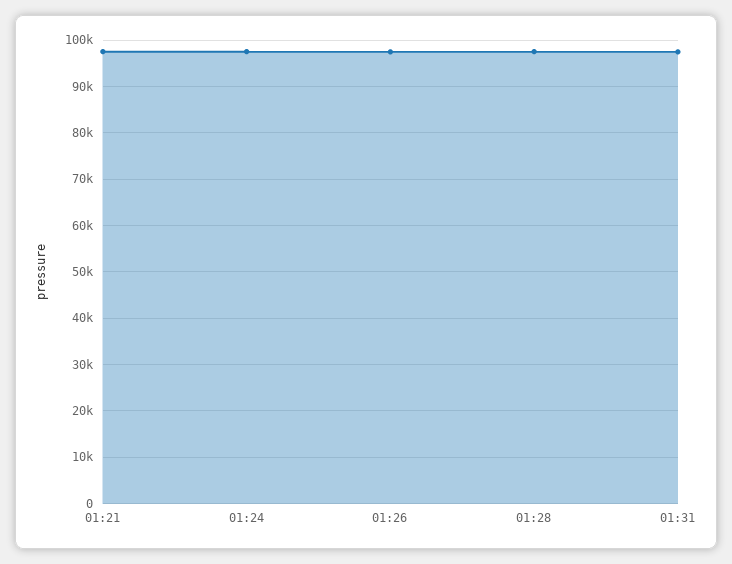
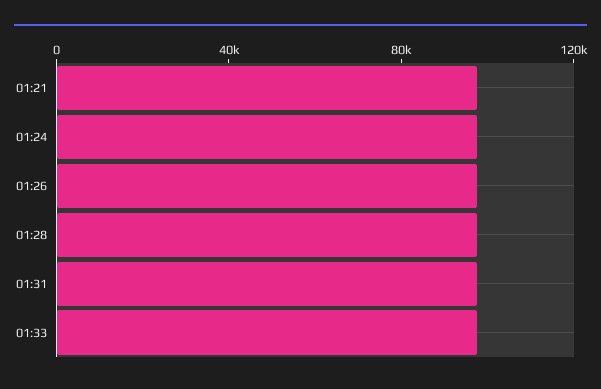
01:33: none -> 100000

